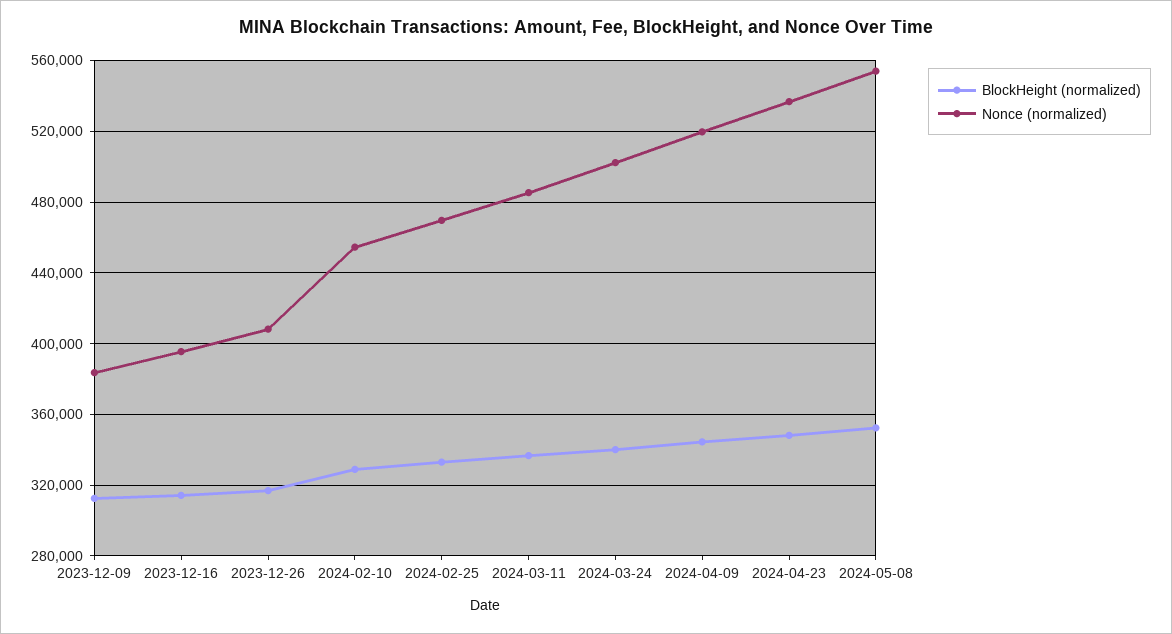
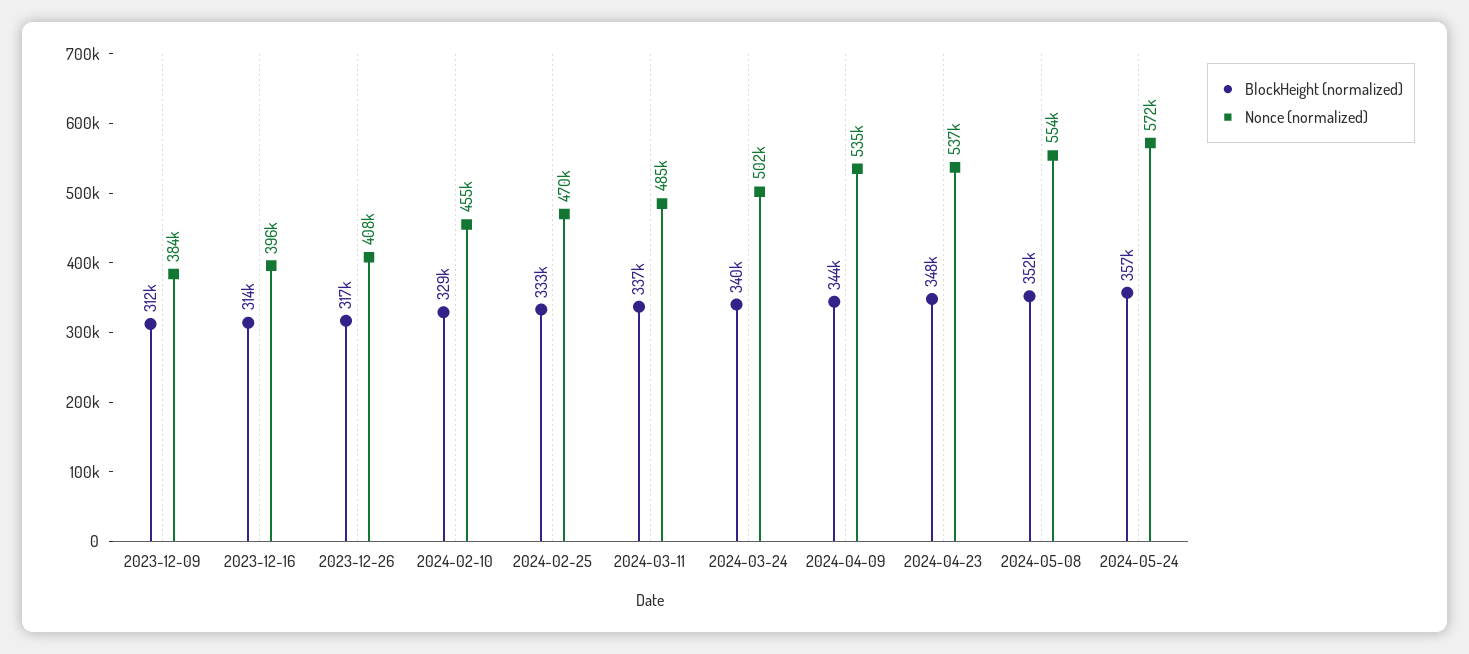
Nonce (normalized), 2024-04-09: 520000 -> 535000
BlockHeight (normalized), 2024-05-24: none -> 357000
Nonce (normalized), 2024-05-24: none -> 572000

